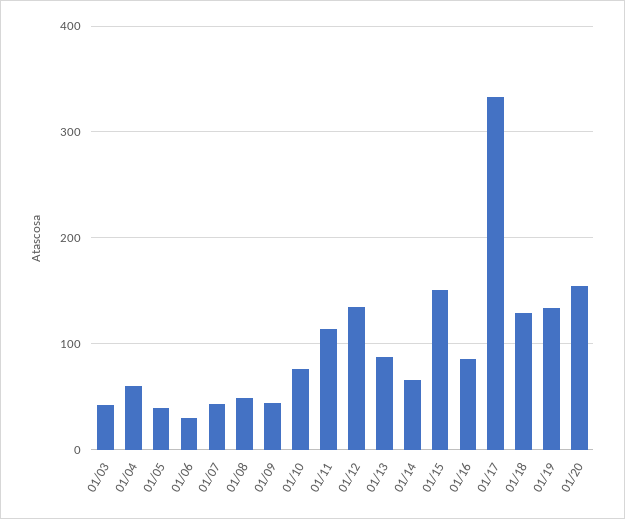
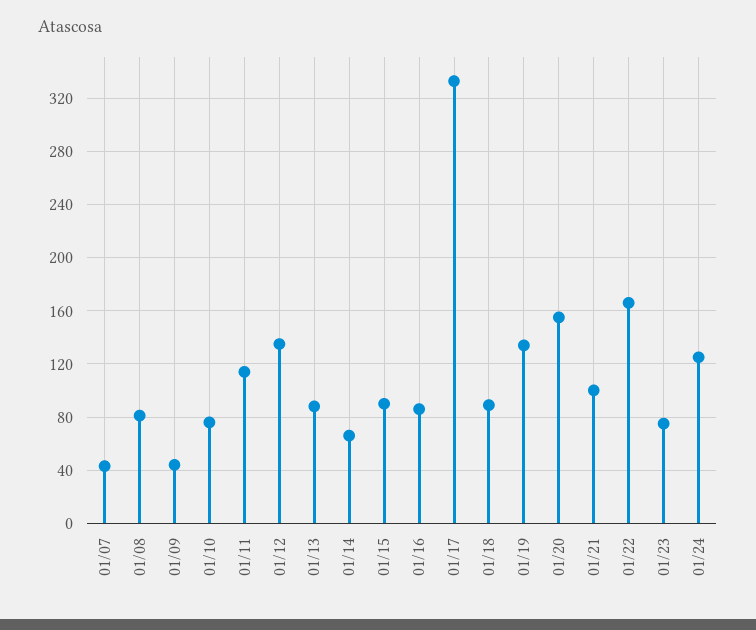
01/03: 40 -> none
01/04: 60 -> none
01/05: 40 -> none
01/06: 30 -> none
01/08: 50 -> 80
01/15: 150 -> 90
01/18: 130 -> 90
01/21: none -> 100
01/22: none -> 165
01/23: none -> 75
01/24: none -> 125

